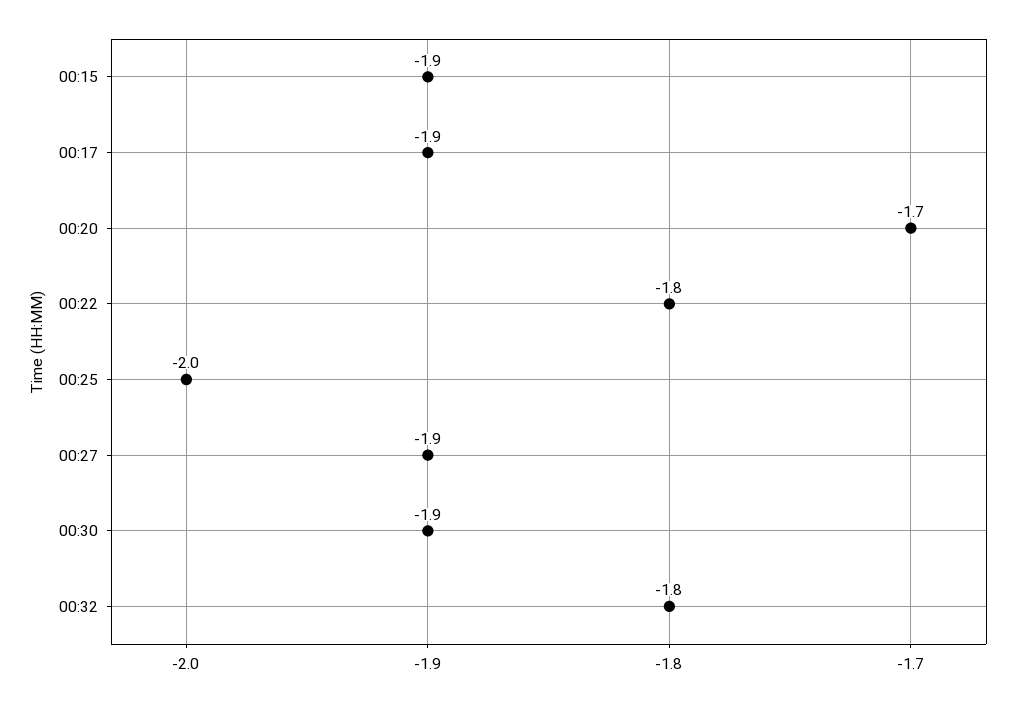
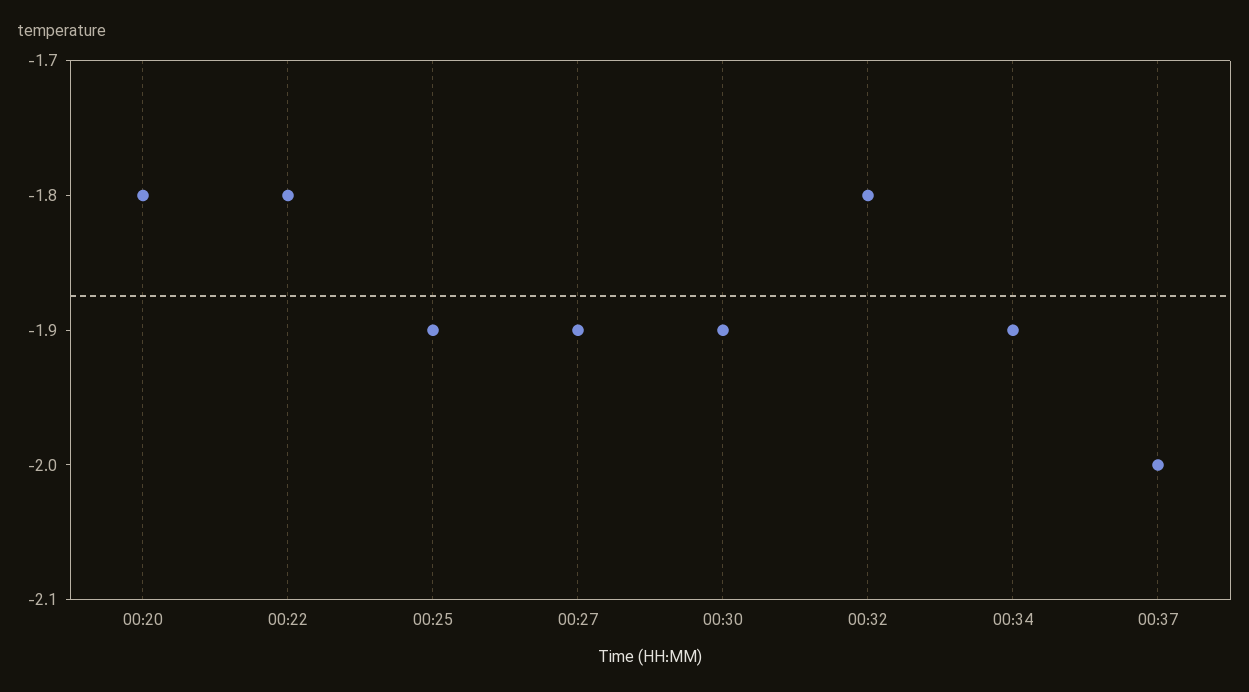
00:15: -1.9 -> none
00:17: -1.9 -> none
00:20: -1.7 -> -1.8
00:25: -2 -> -1.9
00:34: none -> -1.9
00:37: none -> -2

